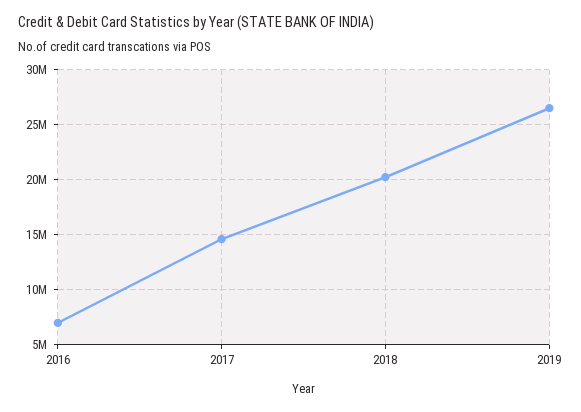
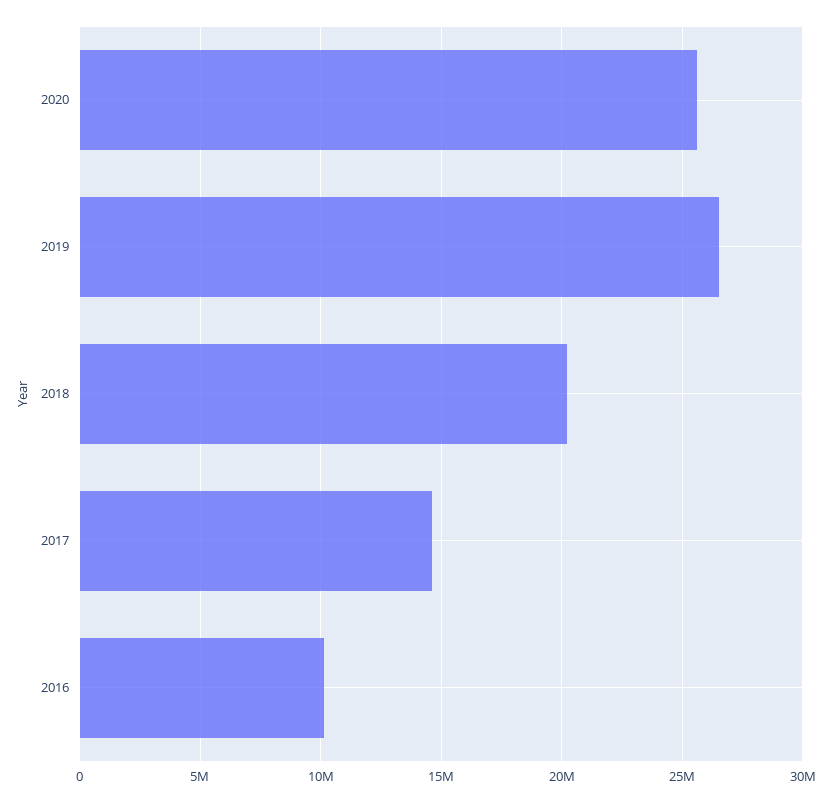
2016: 7000000 -> 10000000
2020: none -> 25500000

